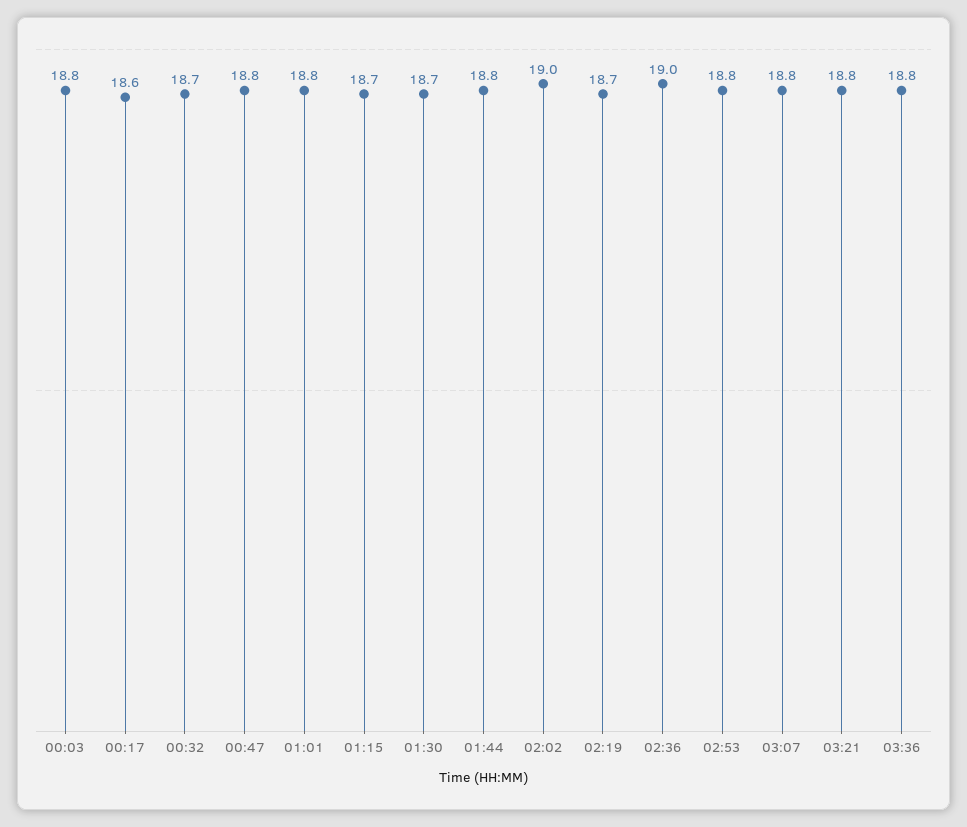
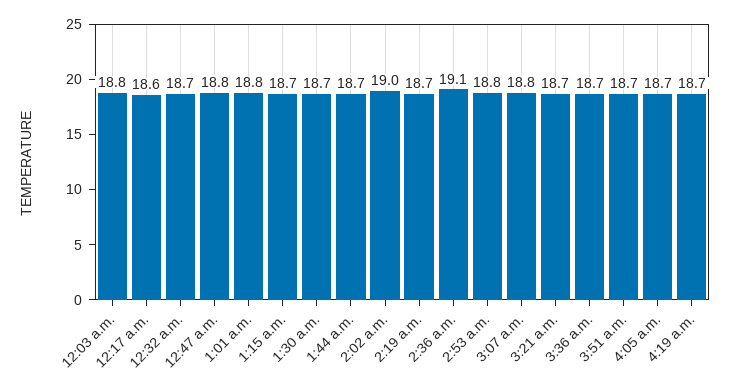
01:44: 18.8 -> 18.7
02:36: 19 -> 19.1
03:21: 18.8 -> 18.7
03:36: 18.8 -> 18.7
3:51 a.m.: none -> 18.7
4:05 a.m.: none -> 18.7
4:19 a.m.: none -> 18.7

